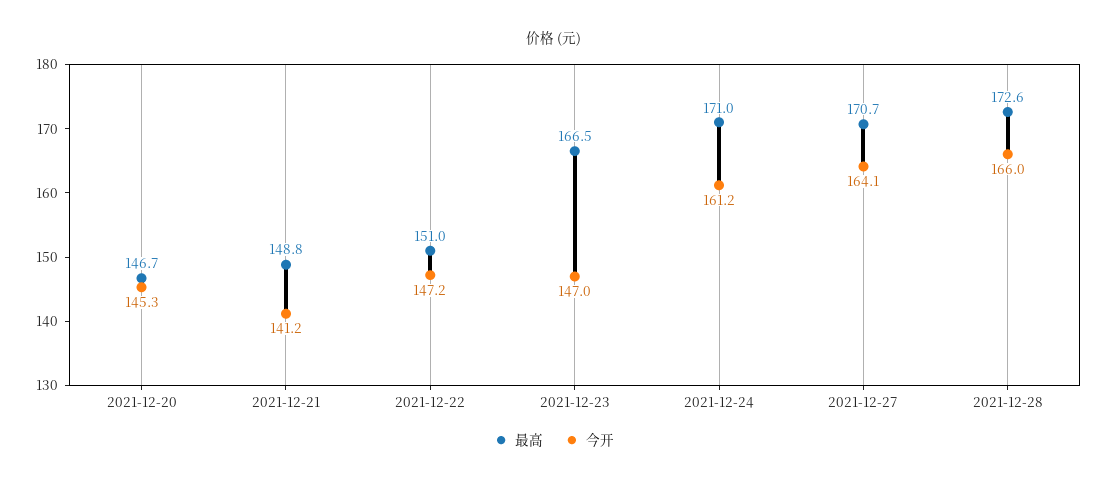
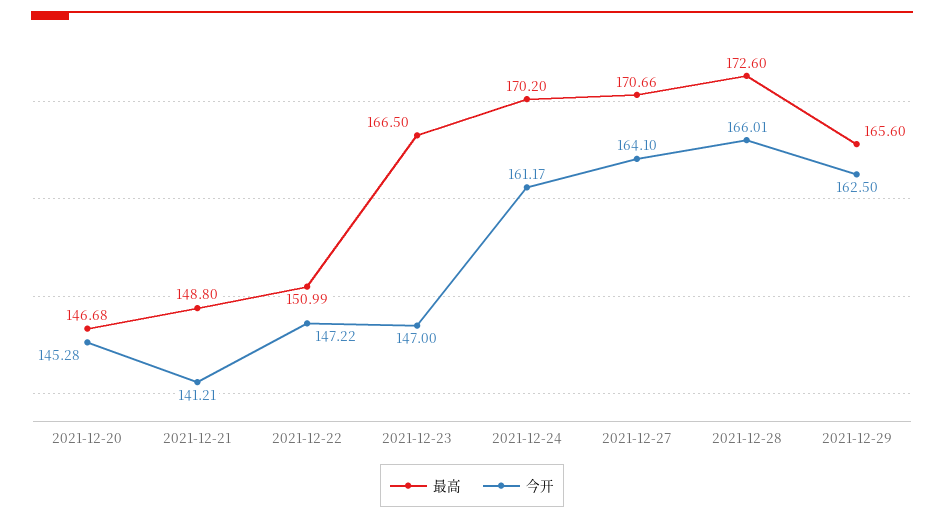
最高, 2021-12-24: 171 -> 170.2
最高, 2021-12-29: none -> 165.6
今开, 2021-12-29: none -> 162.5

